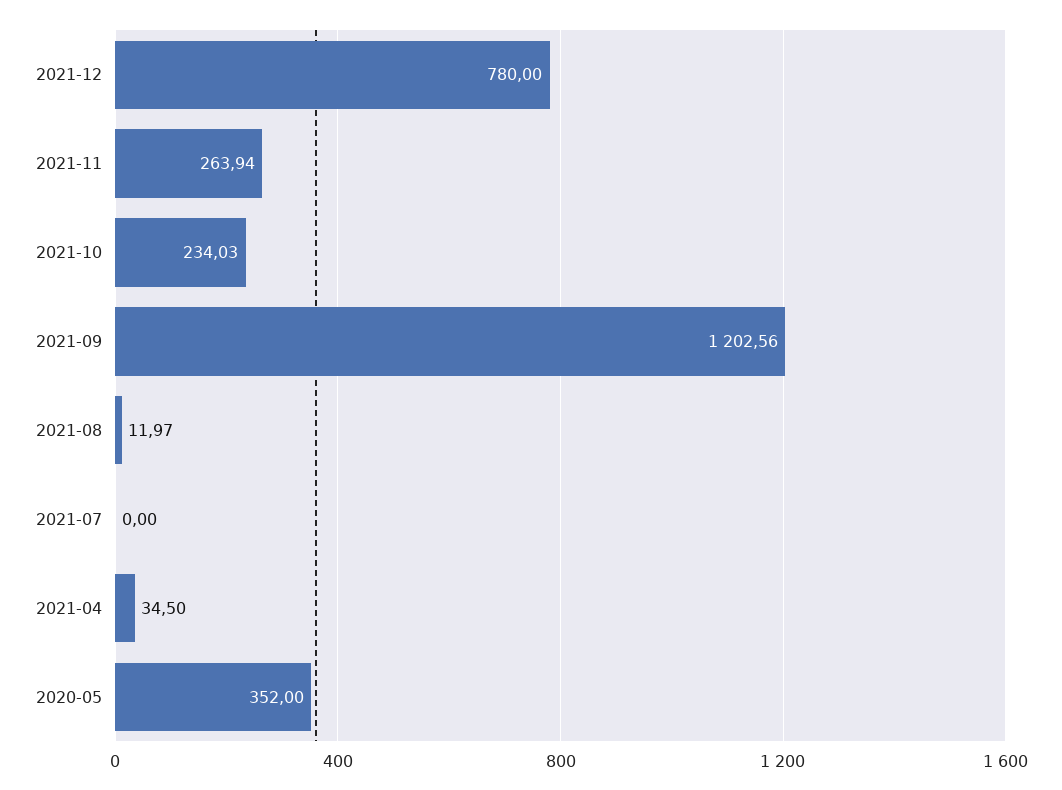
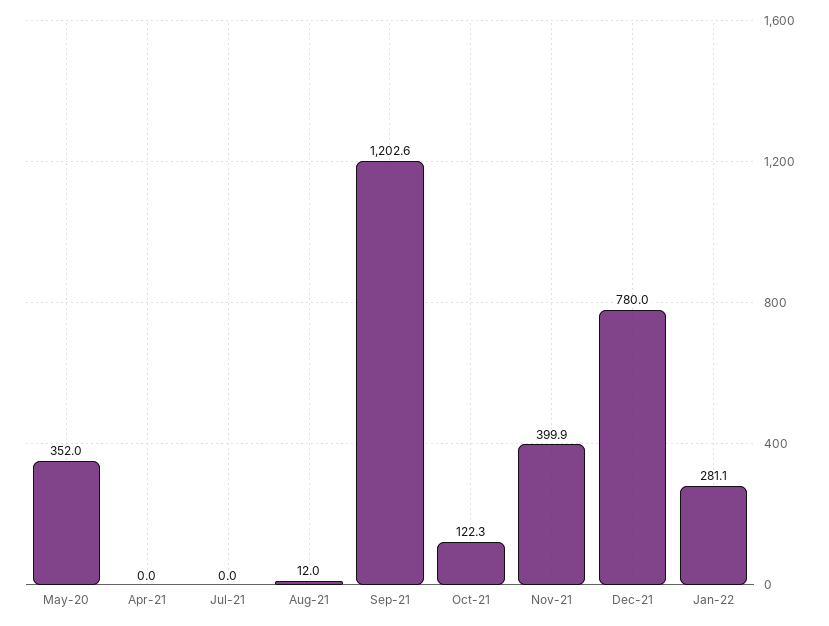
2021-11: 263.94 -> 399.9
2021-10: 234.03 -> 122.3
2021-04: 34.5 -> 0
Jan-22: none -> 281.1

